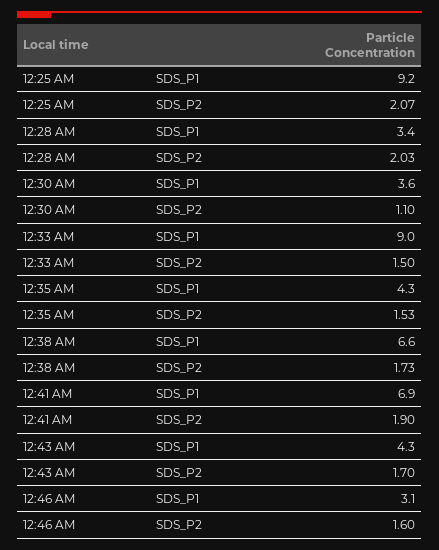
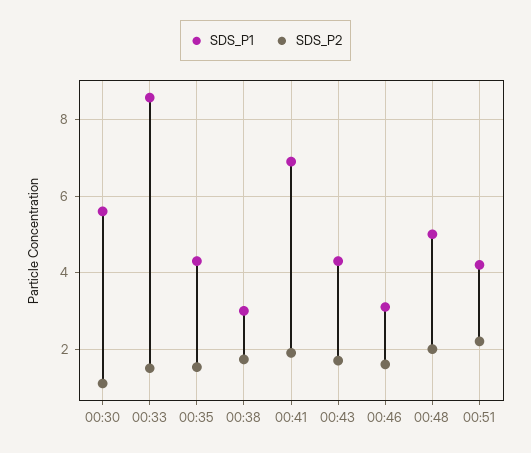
SDS_P1, 12:25 AM: 9.2 -> none
SDS_P2, 12:25 AM: 2.07 -> none
SDS_P1, 12:28 AM: 3.4 -> none
SDS_P2, 12:28 AM: 2.03 -> none
SDS_P1, 12:30 AM: 3.6 -> 5.6
SDS_P1, 12:33 AM: 9 -> 8.6
SDS_P1, 12:38 AM: 6.6 -> 3
SDS_P1, 00:48: none -> 5
SDS_P2, 00:48: none -> 2
SDS_P1, 00:51: none -> 4.2
SDS_P2, 00:51: none -> 2.2

